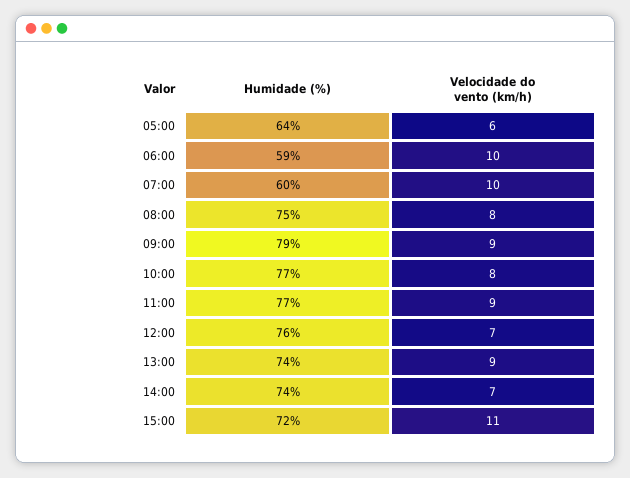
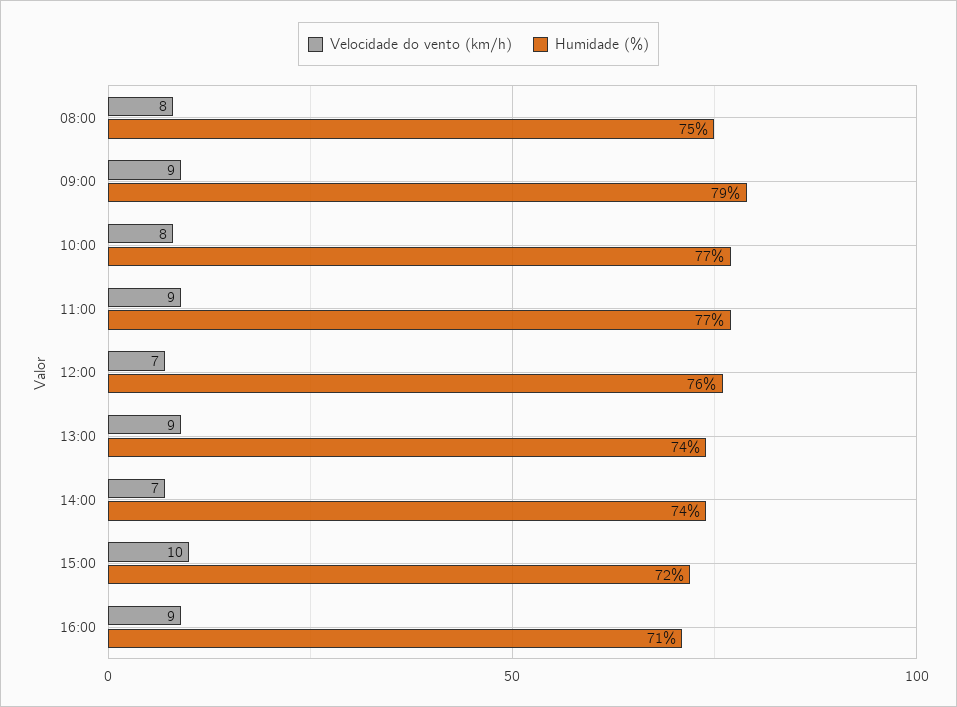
Humidade (%), 05:00: 64 -> none
Velocidade do vento (km/h), 05:00: 6 -> none
Humidade (%), 06:00: 59 -> none
Velocidade do vento (km/h), 06:00: 10 -> none
Humidade (%), 07:00: 60 -> none
Velocidade do vento (km/h), 07:00: 10 -> none
Velocidade do vento (km/h), 15:00: 11 -> 10
Velocidade do vento (km/h), 16:00: none -> 9
Humidade (%), 16:00: none -> 71

